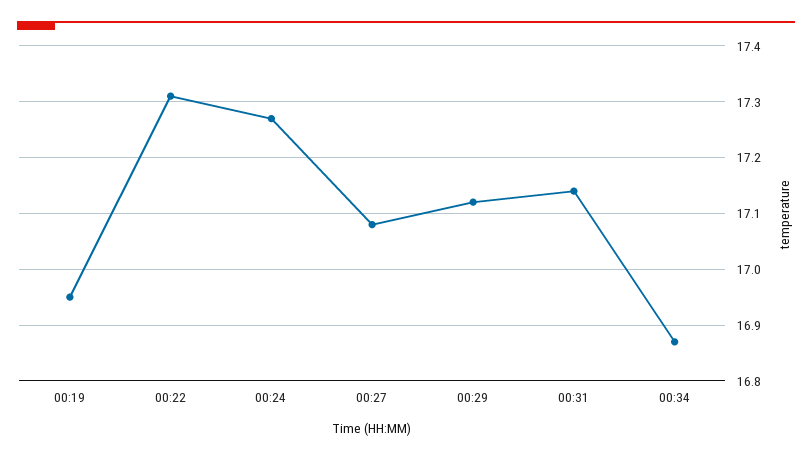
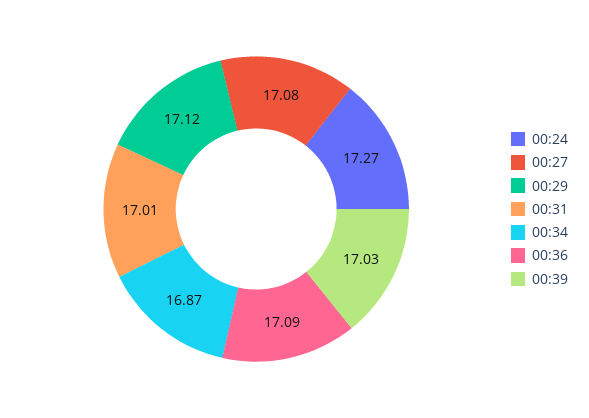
00:19: 16.95 -> none
00:22: 17.3 -> none
00:31: 17.15 -> 17.01
00:36: none -> 17.09
00:39: none -> 17.03

